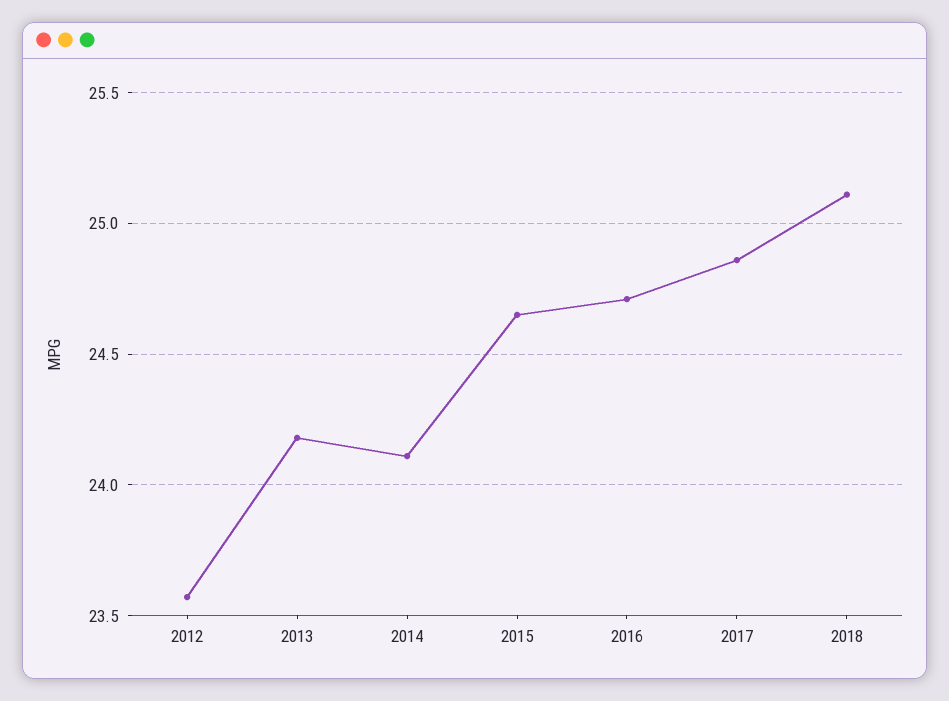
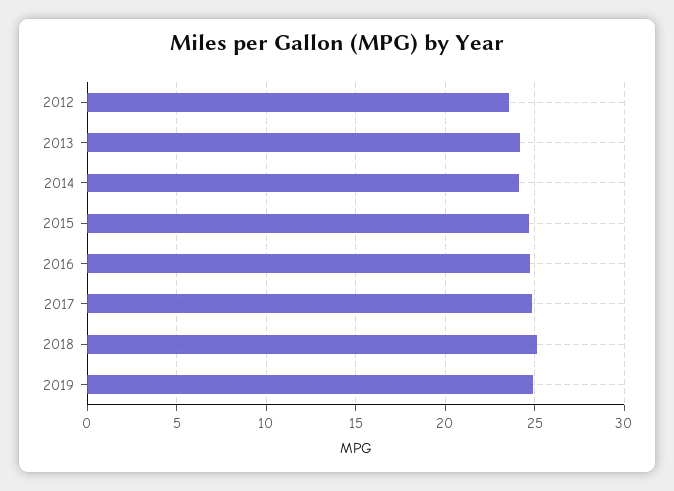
2019: none -> 25

